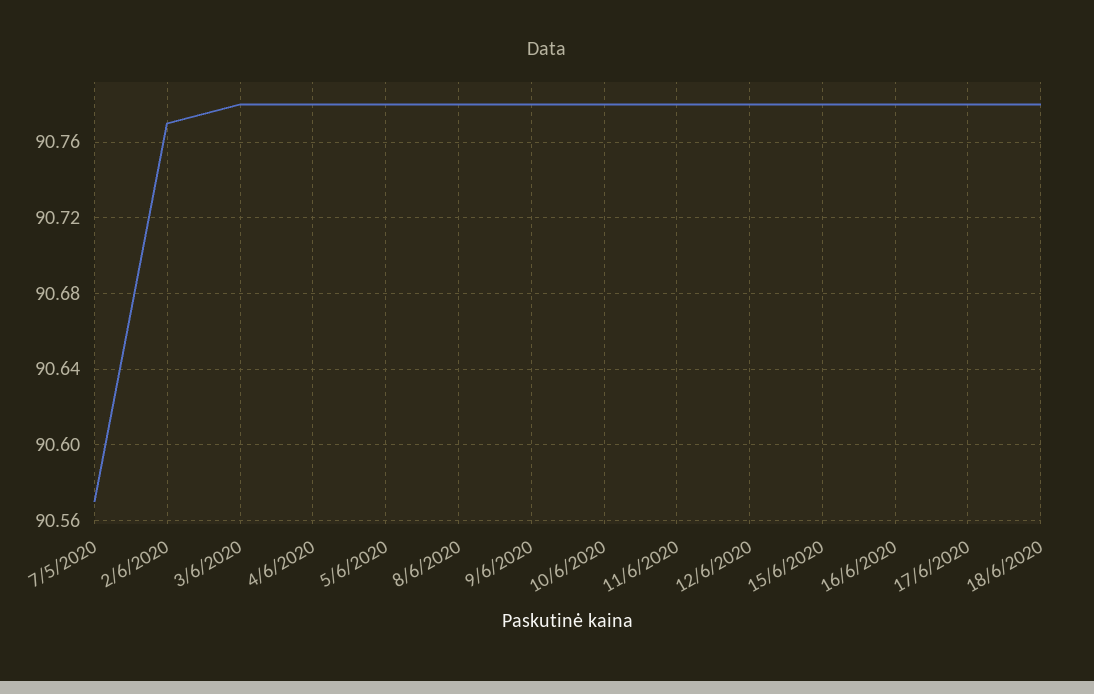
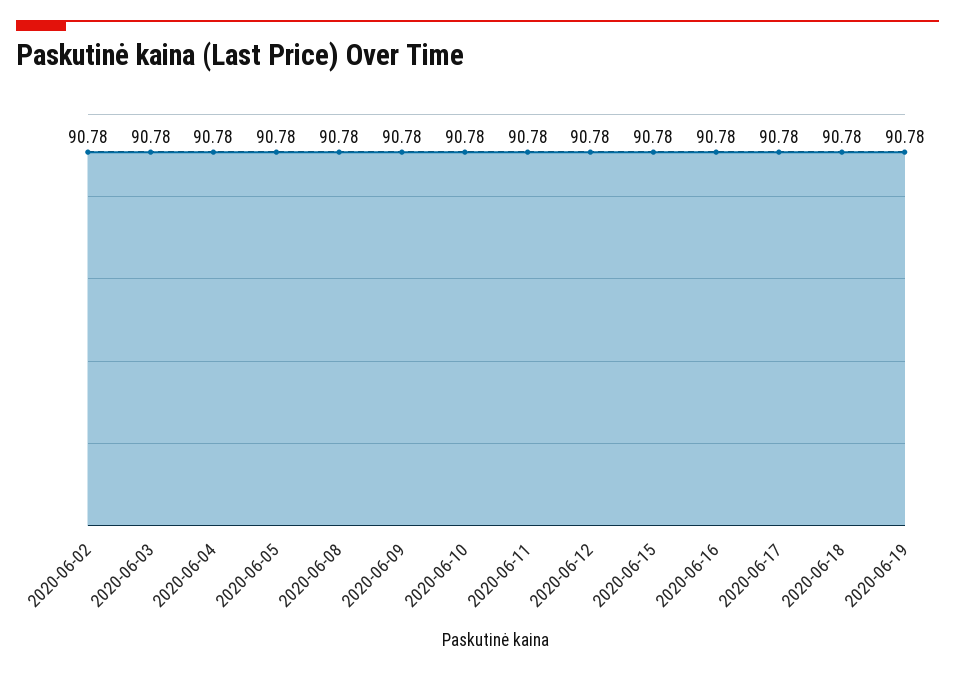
7/5/2020: 90.57 -> none
2/6/2020: 90.77 -> 90.78
2020-06-19: none -> 90.78

